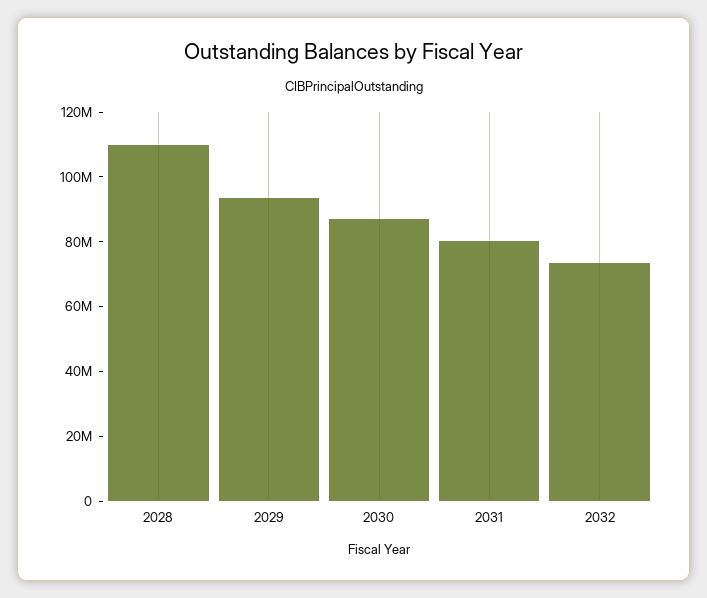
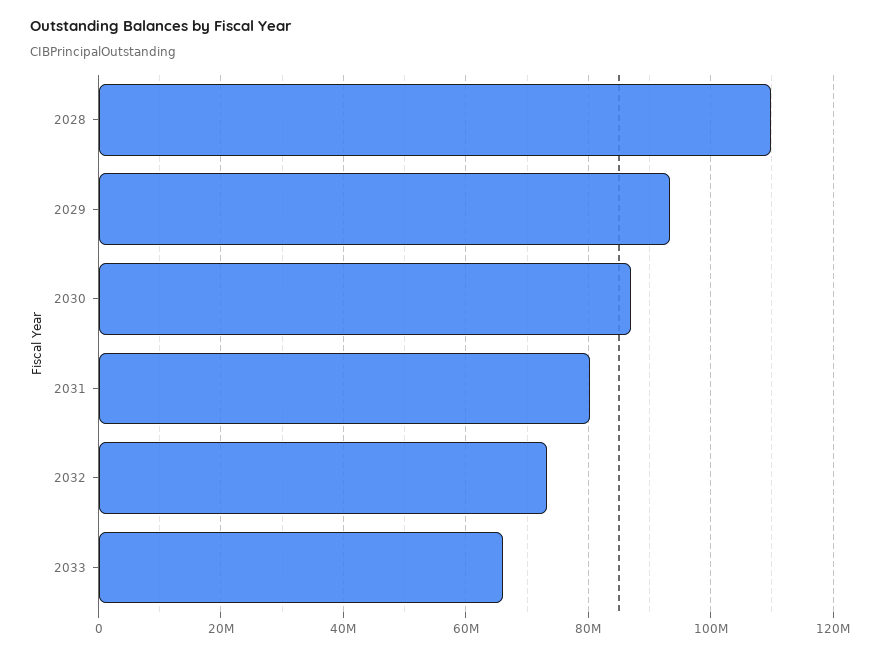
2033: none -> 66000000

